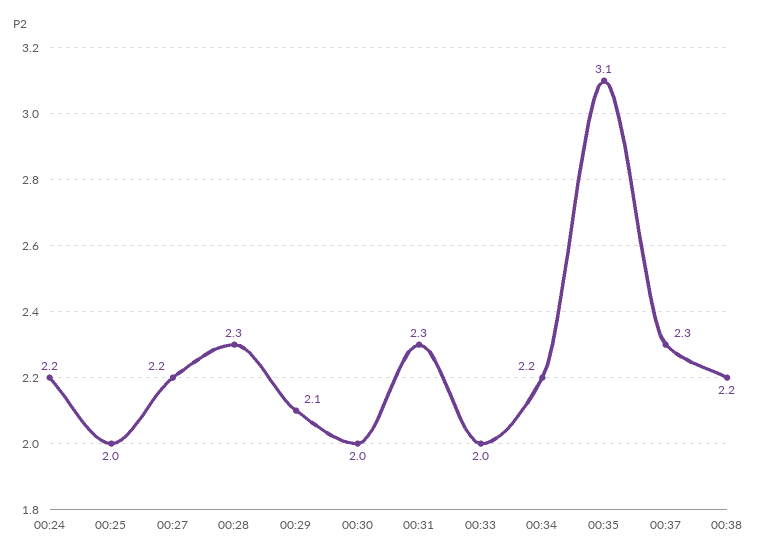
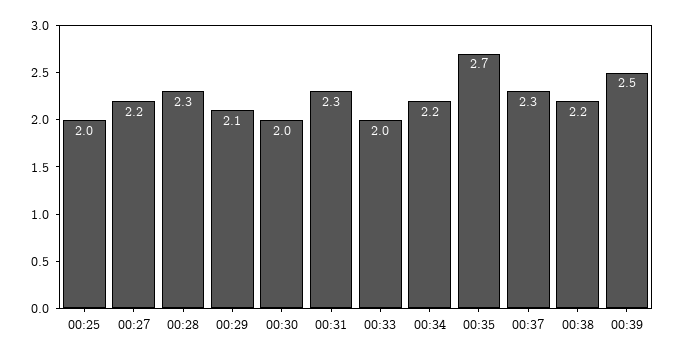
00:24: 2.2 -> none
00:35: 3.1 -> 2.7
00:39: none -> 2.5

